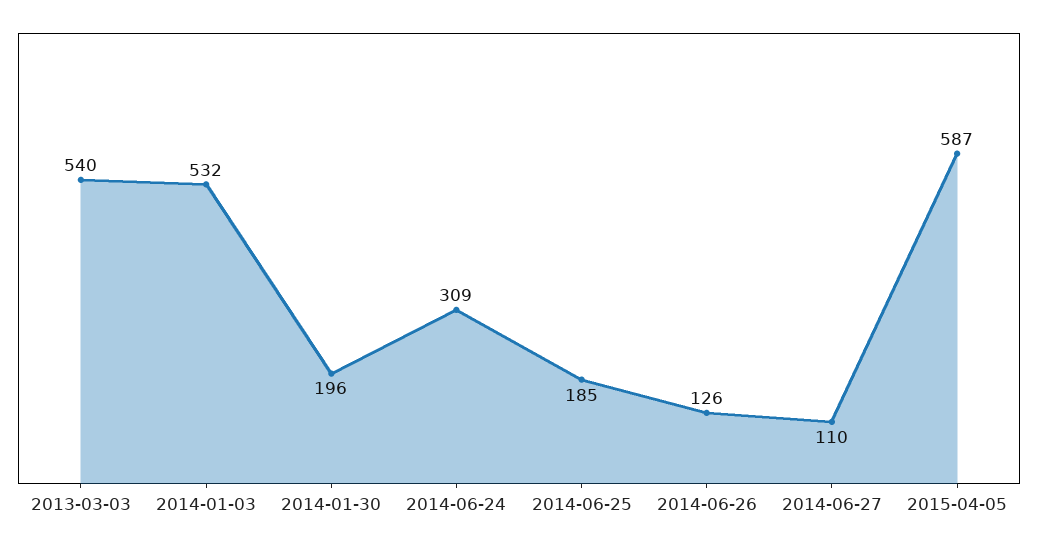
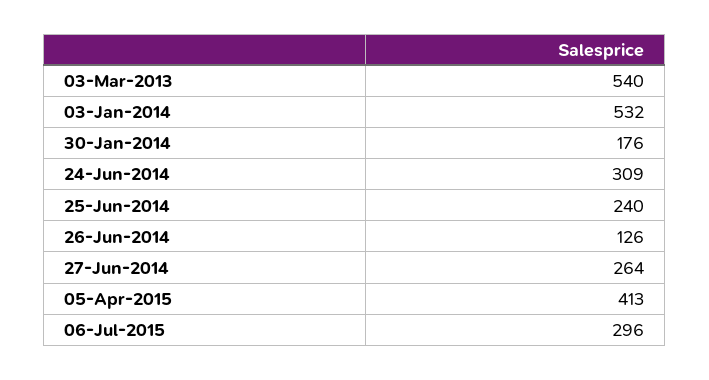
2014-01-30: 196 -> 176
2014-06-25: 185 -> 240
2014-06-27: 110 -> 264
2015-04-05: 587 -> 413
06-Jul-2015: none -> 296

